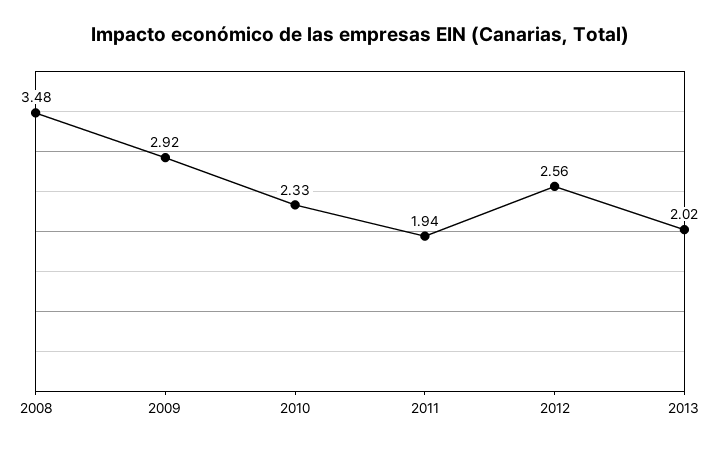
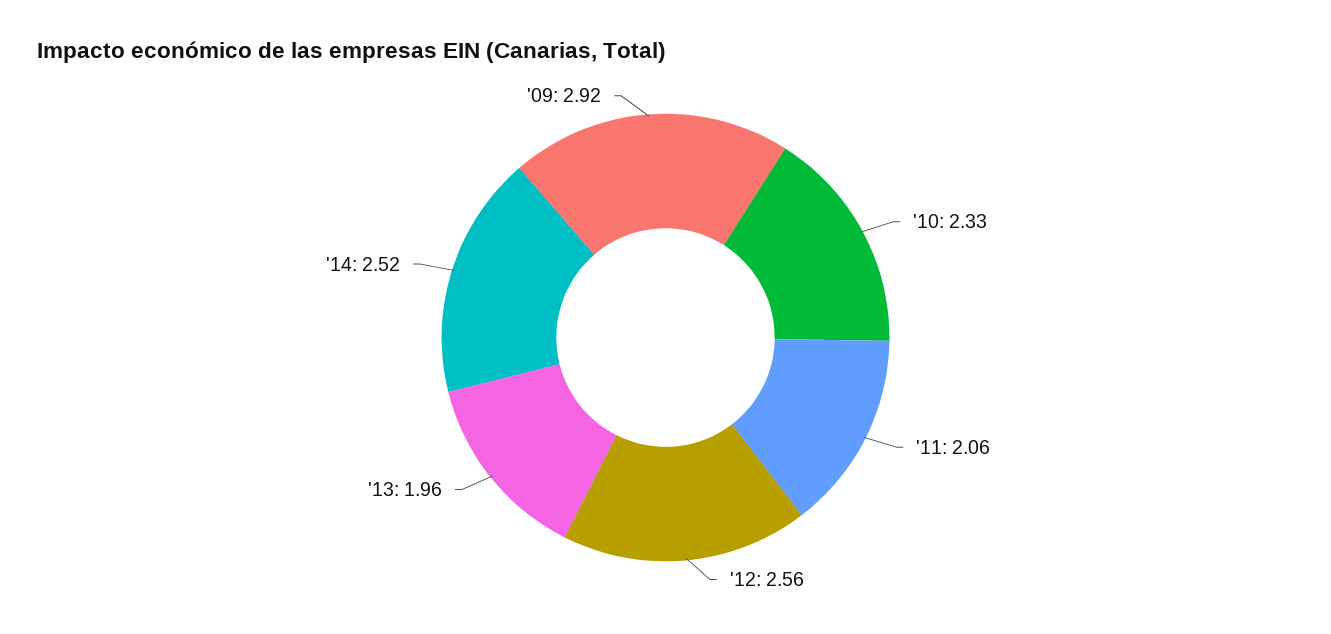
2008: 3.48 -> none
2011: 1.94 -> 2.06
2013: 2.02 -> 1.96
'14: none -> 2.52

